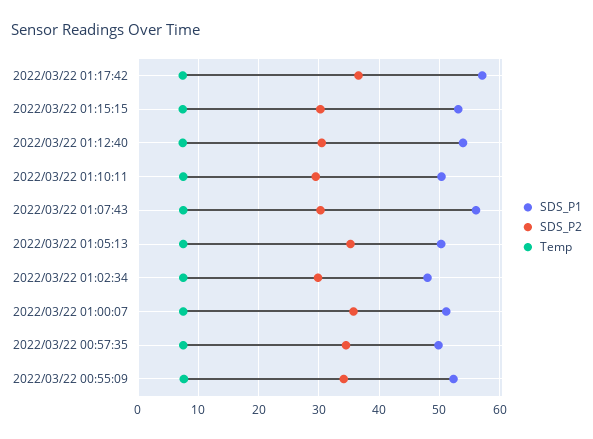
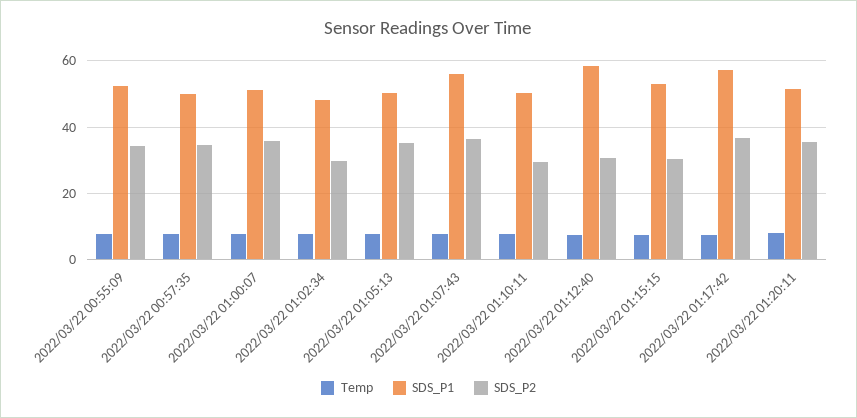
SDS_P1, 2022/03/22 01:12:40: 54 -> 58
SDS_P2, 2022/03/22 01:07:43: 30 -> 36
Temp, 2022/03/22 01:20:11: none -> 8
SDS_P1, 2022/03/22 01:20:11: none -> 52
SDS_P2, 2022/03/22 01:20:11: none -> 36

